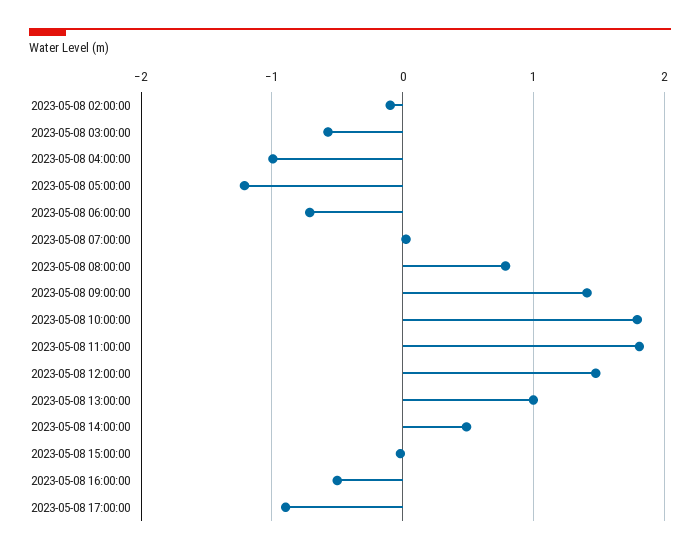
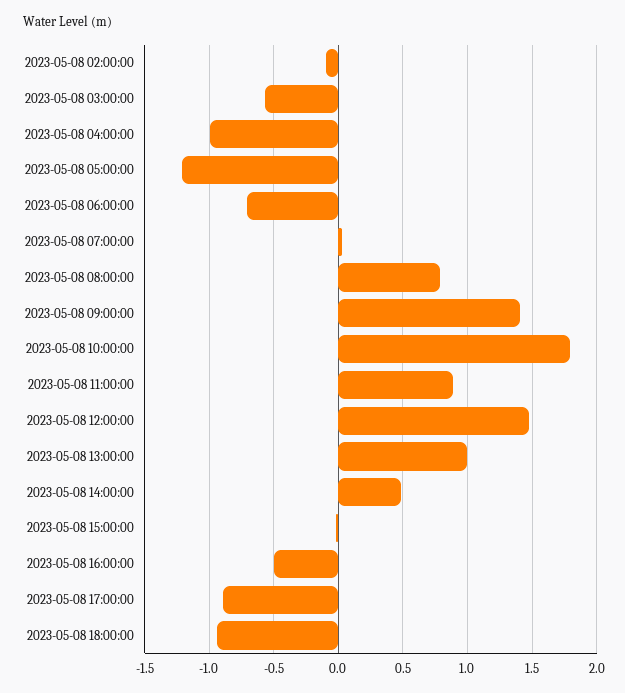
2023-05-08 11:00:00: 1.8 -> 0.9
2023-05-08 18:00:00: none -> -0.95

